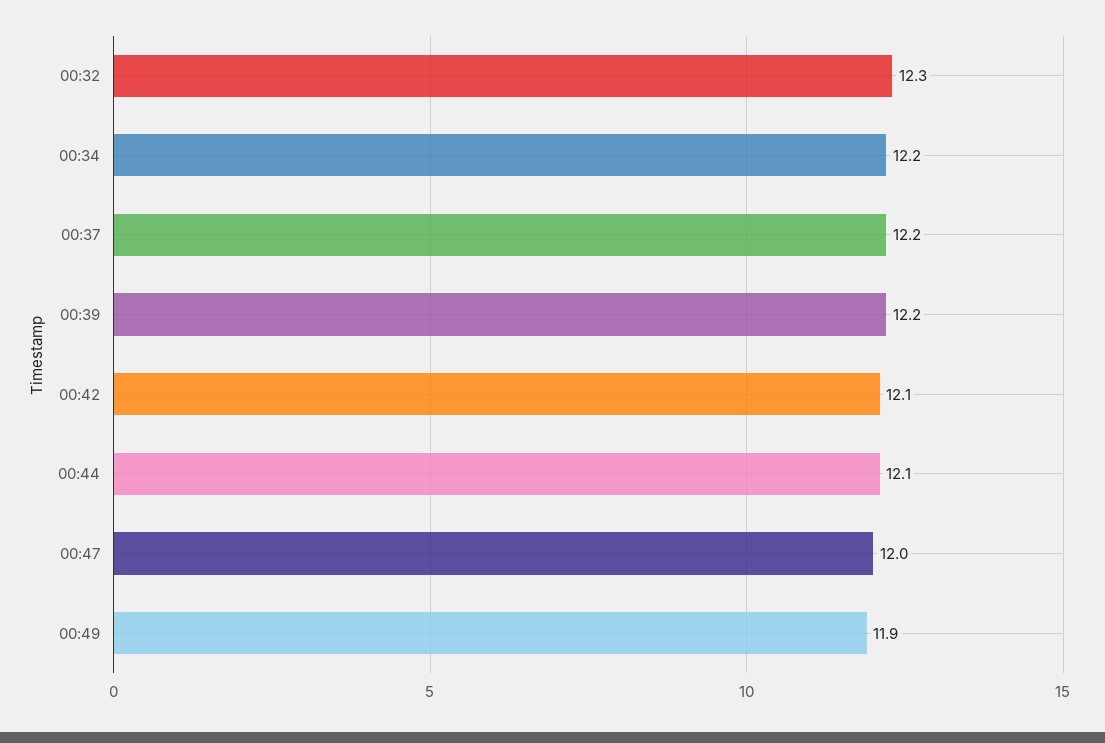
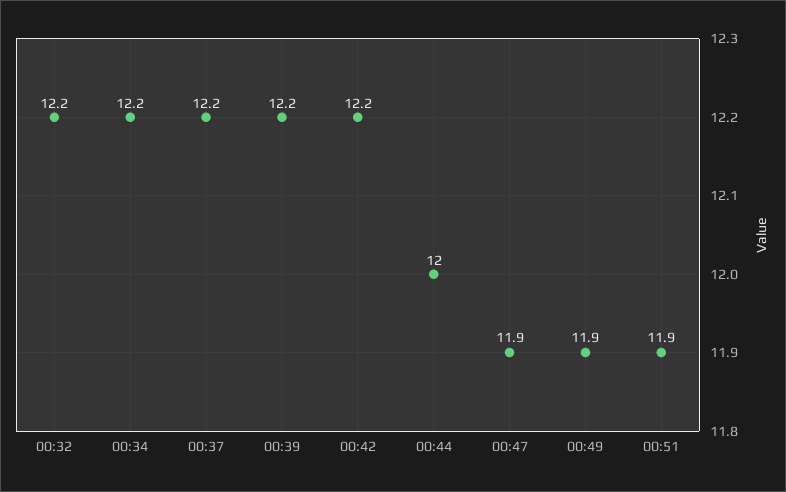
00:32: 12.3 -> 12.2
00:42: 12.1 -> 12.2
00:44: 12.1 -> 12
00:47: 12 -> 11.9
00:51: none -> 11.9

